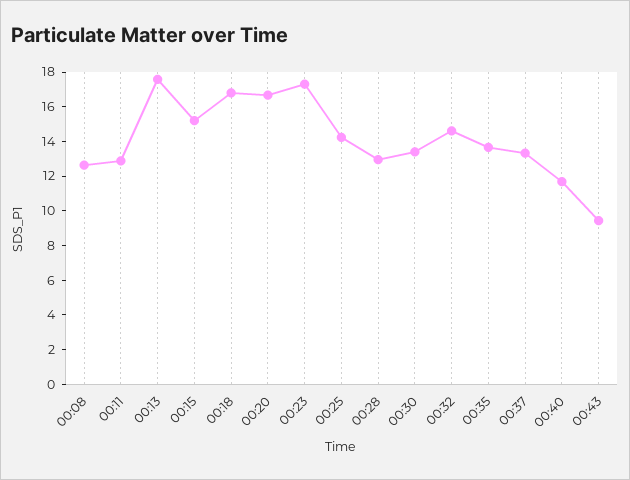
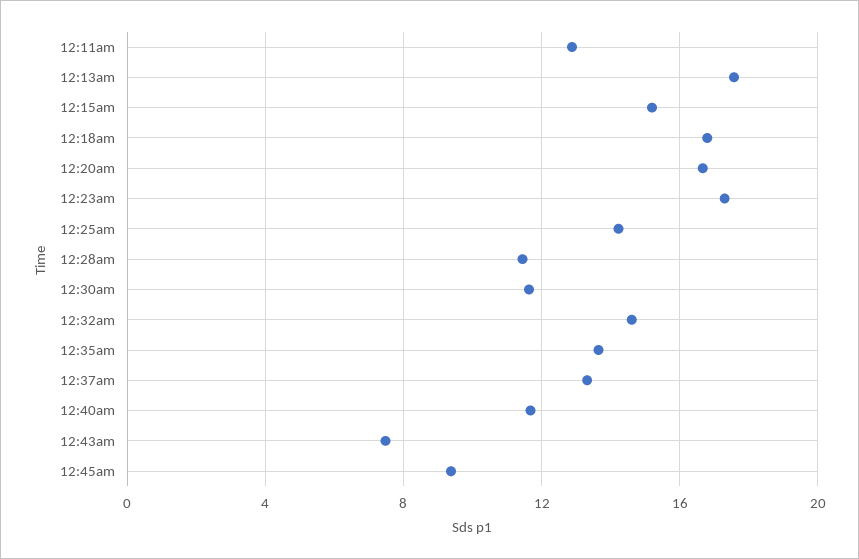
00:08: 12.5 -> none
00:28: 13 -> 11.5
00:30: 13.5 -> 11.5
00:43: 9.5 -> 7.5
12:45am: none -> 9.5

